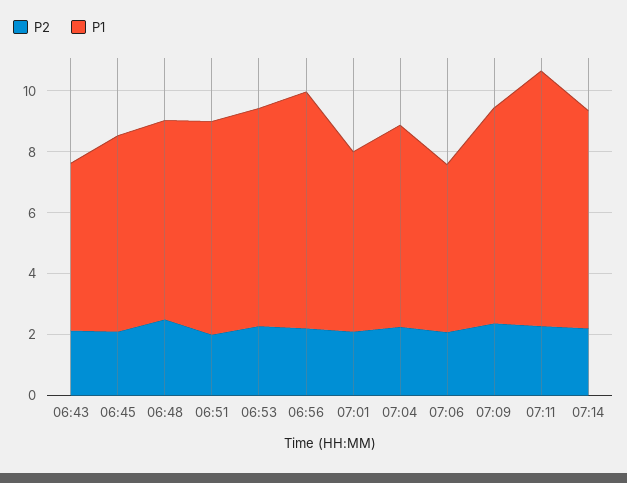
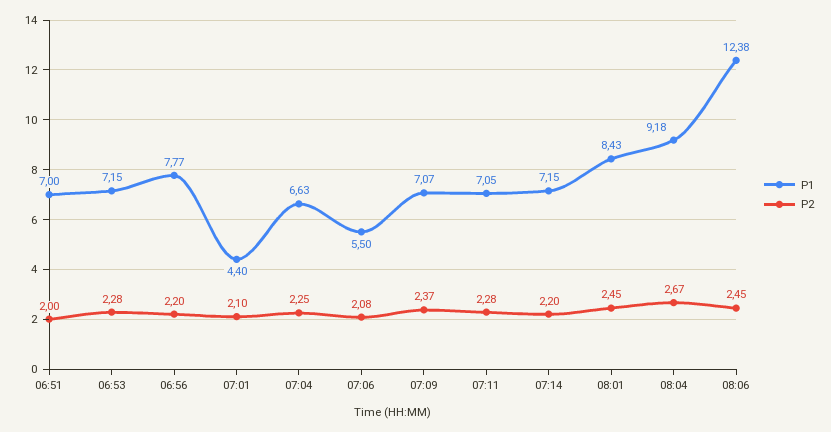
P2, 06:43: 2 -> none
P1, 06:43: 5.5 -> none
P2, 06:45: 2 -> none
P1, 06:45: 6.5 -> none
P2, 06:48: 2.5 -> none
P1, 06:48: 6.5 -> none
P1, 07:01: 6 -> 4.4
P1, 07:11: 8.5 -> 7.05
P1, 08:01: none -> 8.43
P2, 08:01: none -> 2.45
P1, 08:04: none -> 9.18
P2, 08:04: none -> 2.67
P1, 08:06: none -> 12.38
P2, 08:06: none -> 2.45

